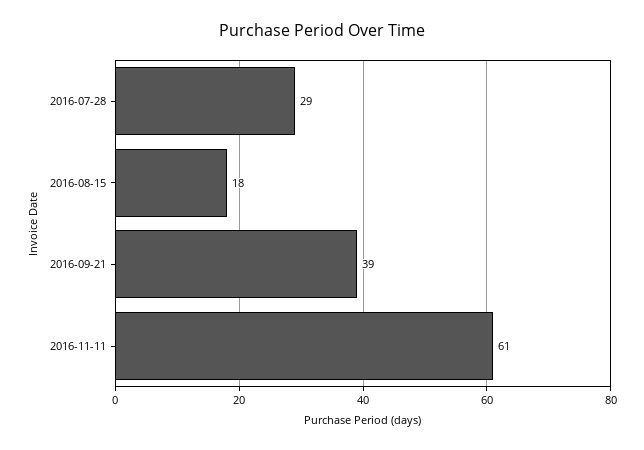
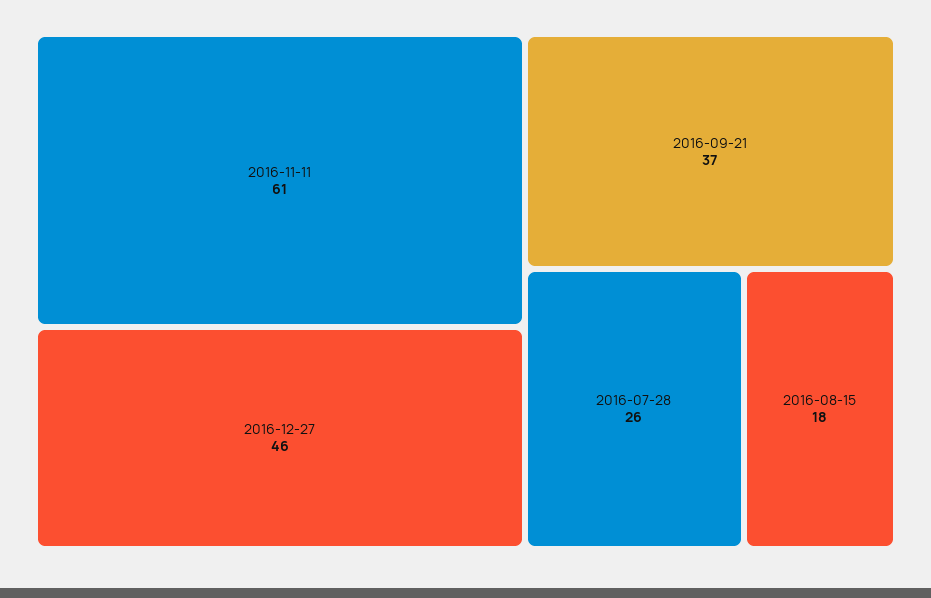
2016-07-28: 29 -> 26
2016-09-21: 39 -> 37
2016-12-27: none -> 46

